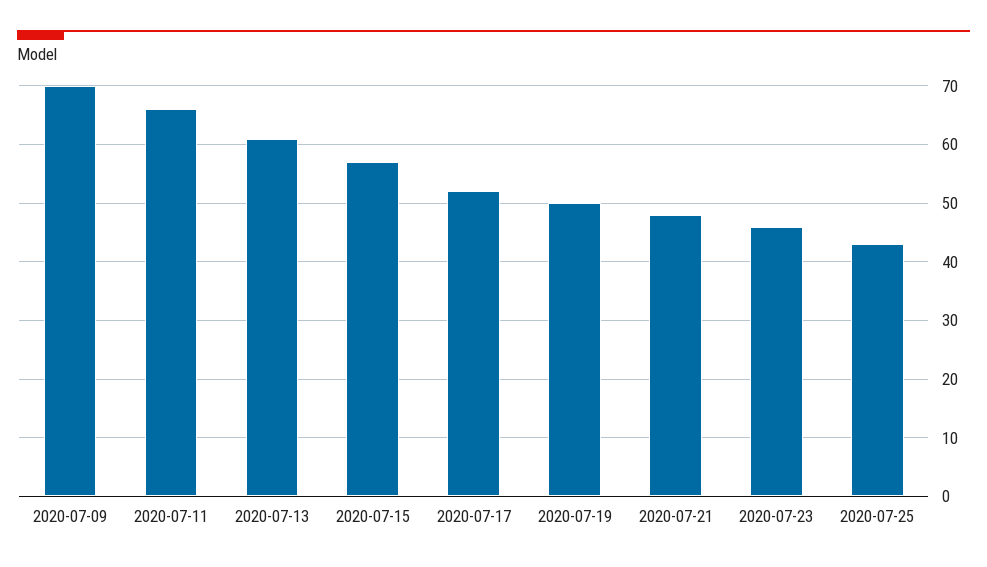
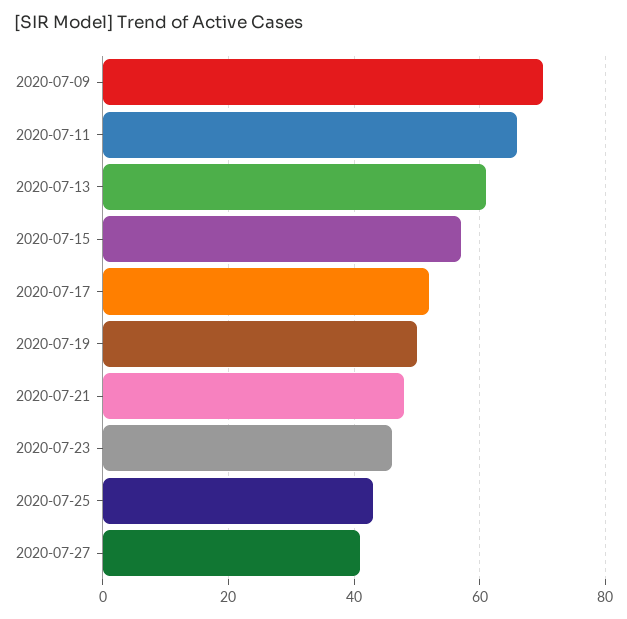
2020-07-27: none -> 40

